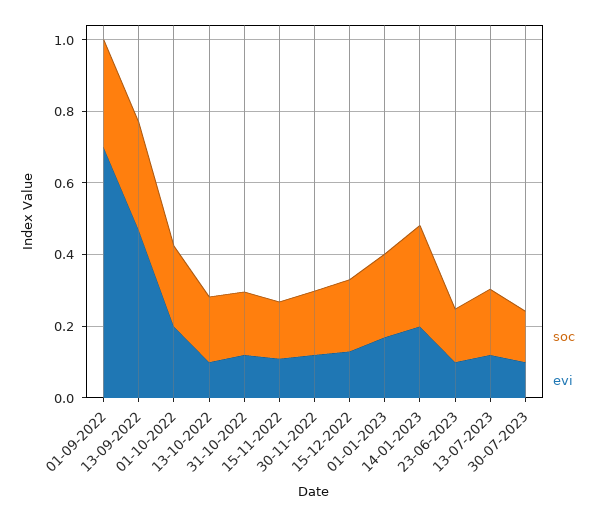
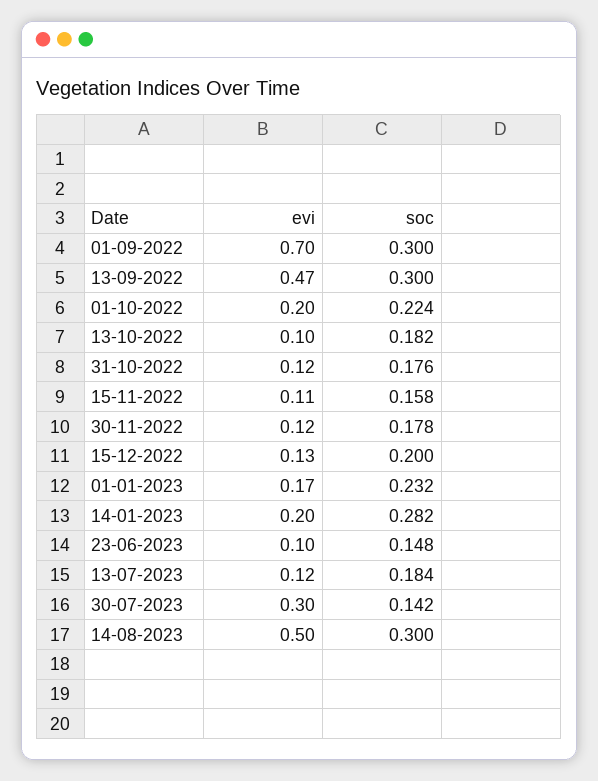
evi, 30-07-2023: 0.1 -> 0.3
evi, 14-08-2023: none -> 0.5
soc, 14-08-2023: none -> 0.3

